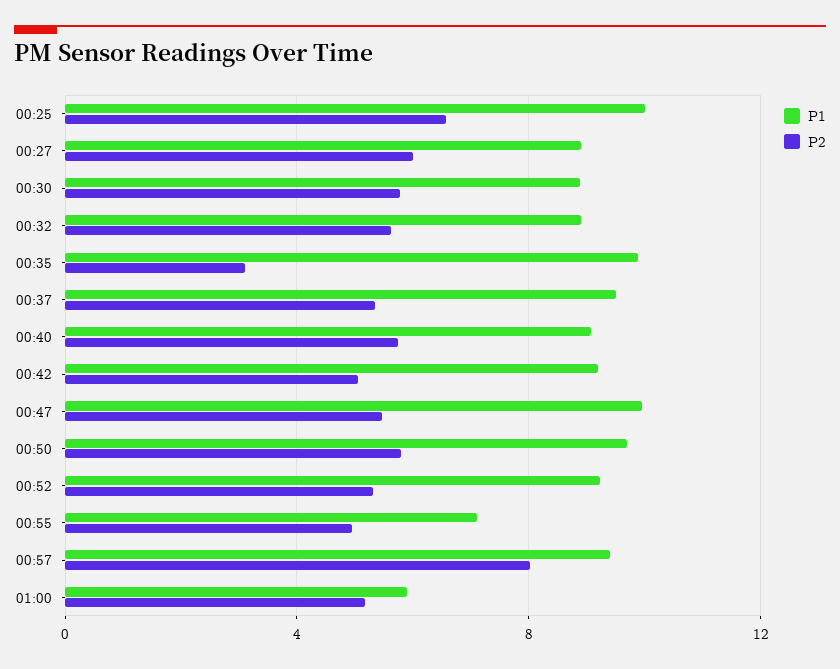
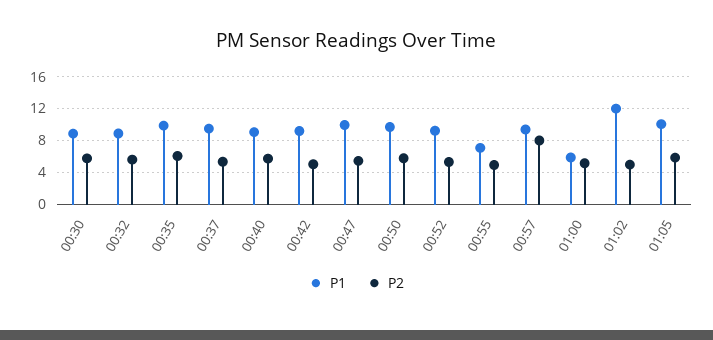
P1, 00:25: 10 -> none
P2, 00:25: 6.5 -> none
P1, 00:27: 9 -> none
P2, 00:27: 6 -> none
P2, 00:35: 3 -> 6
P1, 01:02: none -> 12
P2, 01:02: none -> 5
P1, 01:05: none -> 10
P2, 01:05: none -> 6

